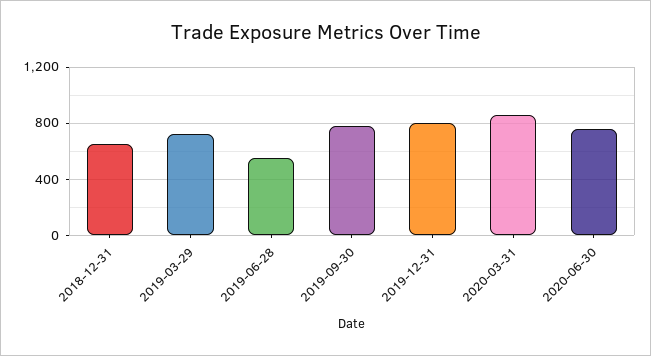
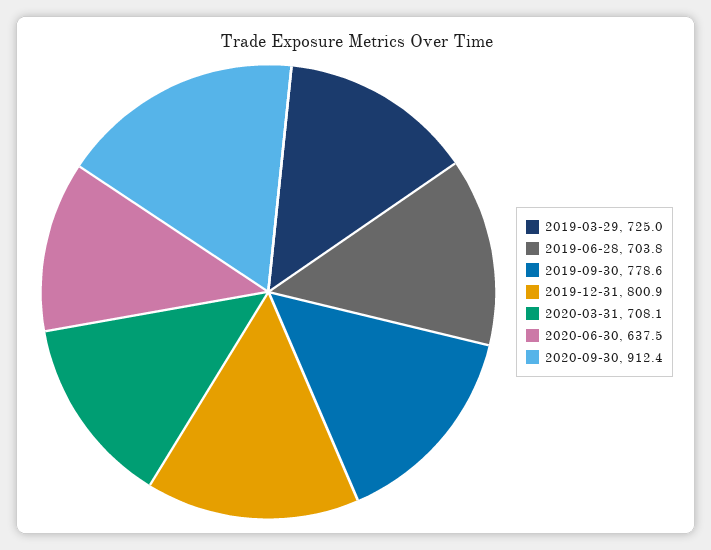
2018-12-31: 650 -> none
2019-06-28: 550 -> 703.8
2020-03-31: 850 -> 708.1
2020-06-30: 750 -> 637.5
2020-09-30: none -> 912.4

